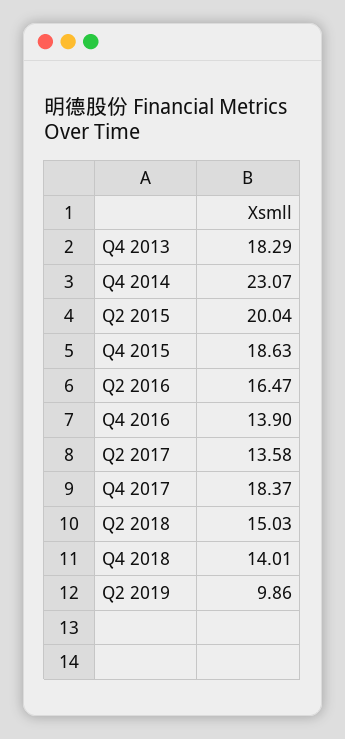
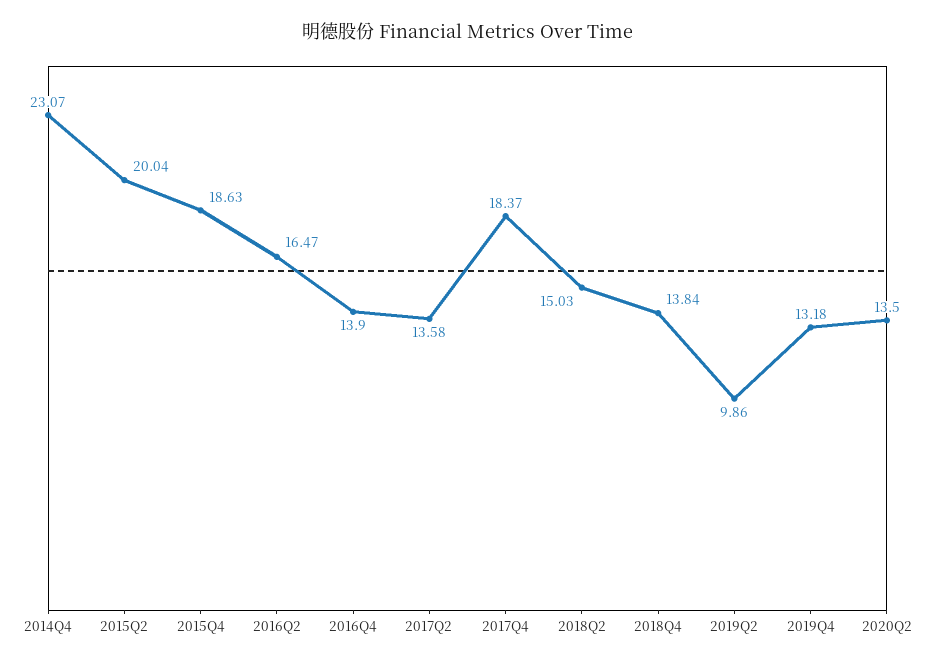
Q4 2013: 18.29 -> none
Q4 2018: 14.01 -> 13.84
2019Q4: none -> 13.18
2020Q2: none -> 13.5

